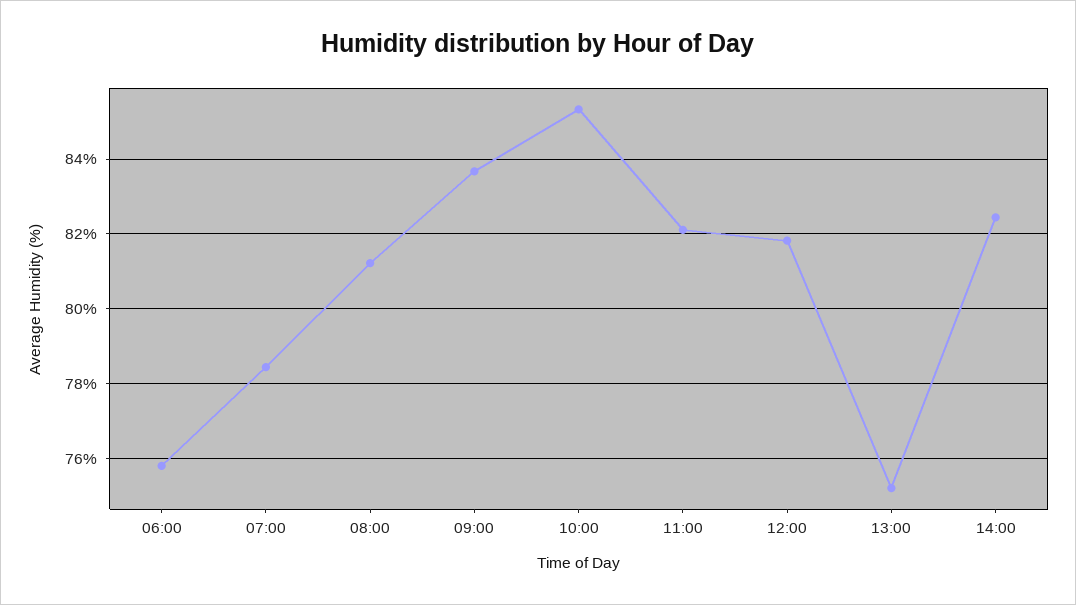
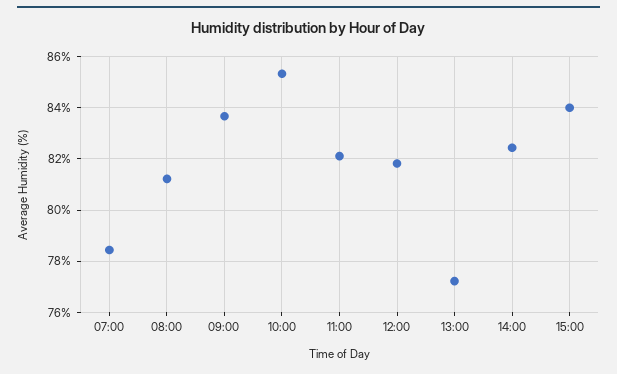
06:00: 75.8 -> none
13:00: 75.2 -> 77.25
15:00: none -> 84

